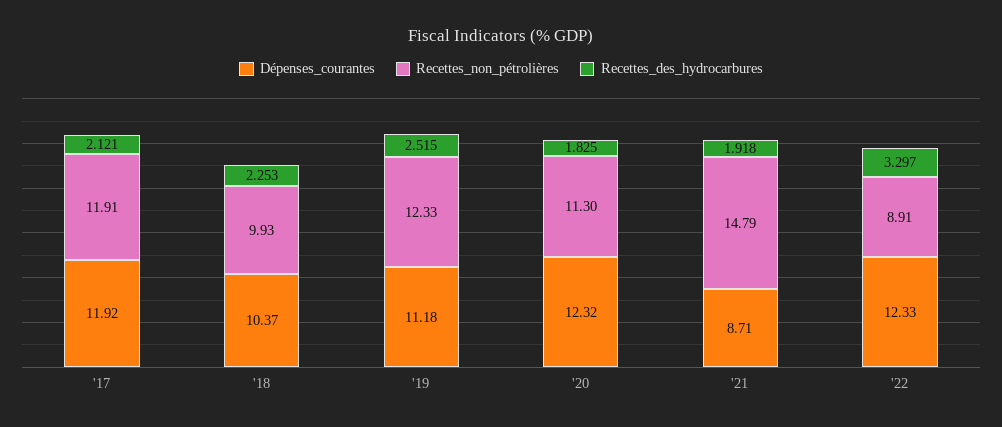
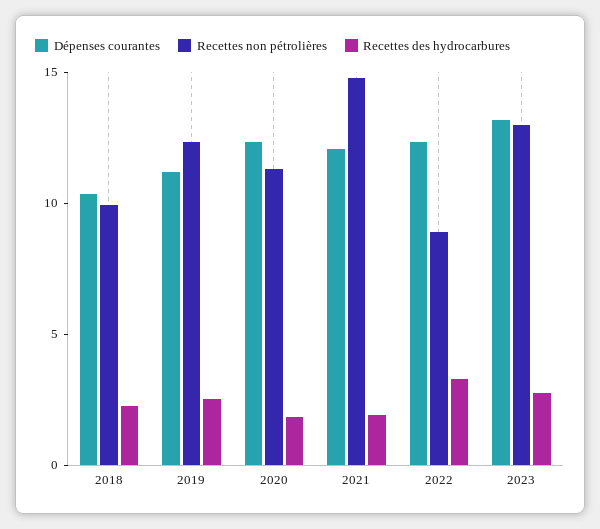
Dépenses_courantes, '17: 11.92 -> none
Recettes_non_pétrolières, '17: 11.91 -> none
Recettes_des_hydrocarbures, '17: 2.121 -> none
Dépenses_courantes, '21: 8.71 -> 12
Dépenses_courantes, 2023: none -> 13
Recettes_non_pétrolières, 2023: none -> 13
Recettes_des_hydrocarbures, 2023: none -> 3

